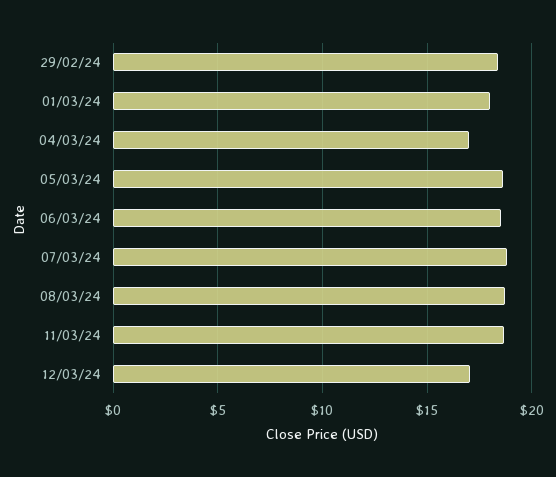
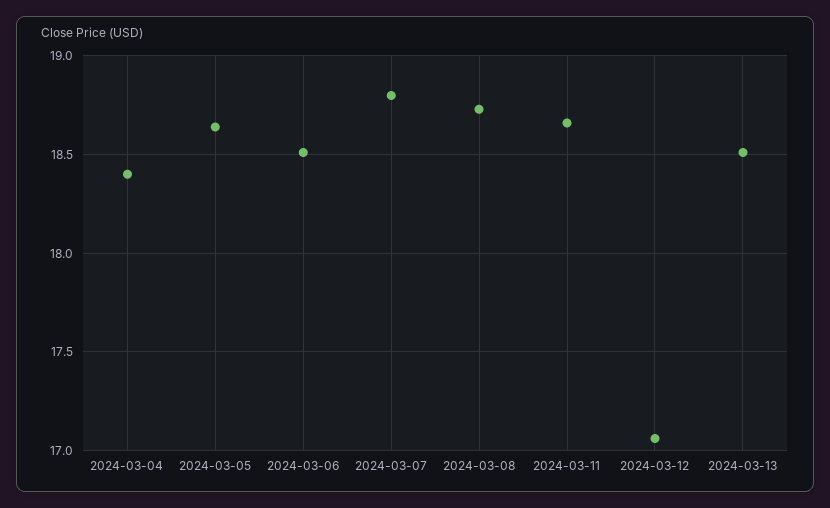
29/02/24: 18.5 -> none
01/03/24: 18 -> none
04/03/24: 17 -> 18.4
2024-03-13: none -> 18.5

